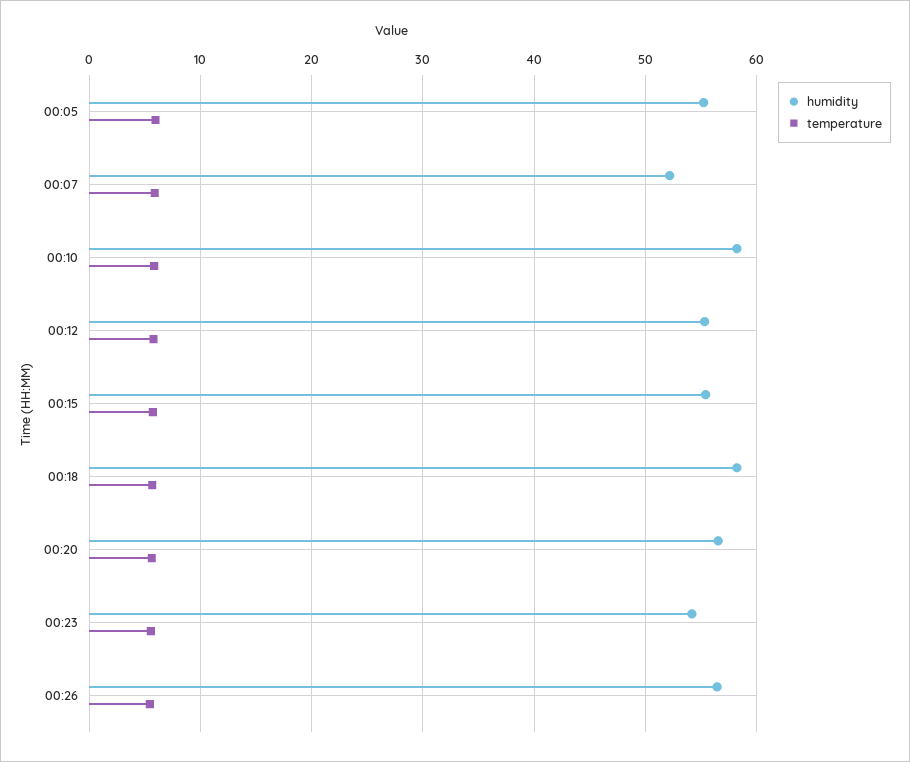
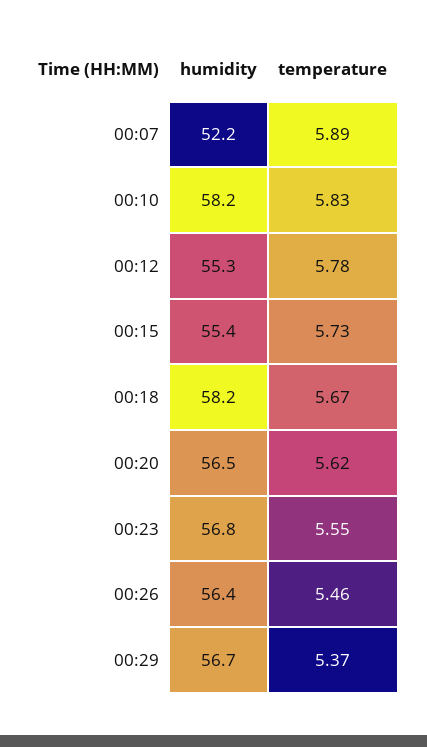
humidity, 00:05: 55 -> none
temperature, 00:05: 6 -> none
humidity, 00:23: 54 -> 56.8
humidity, 00:29: none -> 56.7
temperature, 00:29: none -> 5.37

